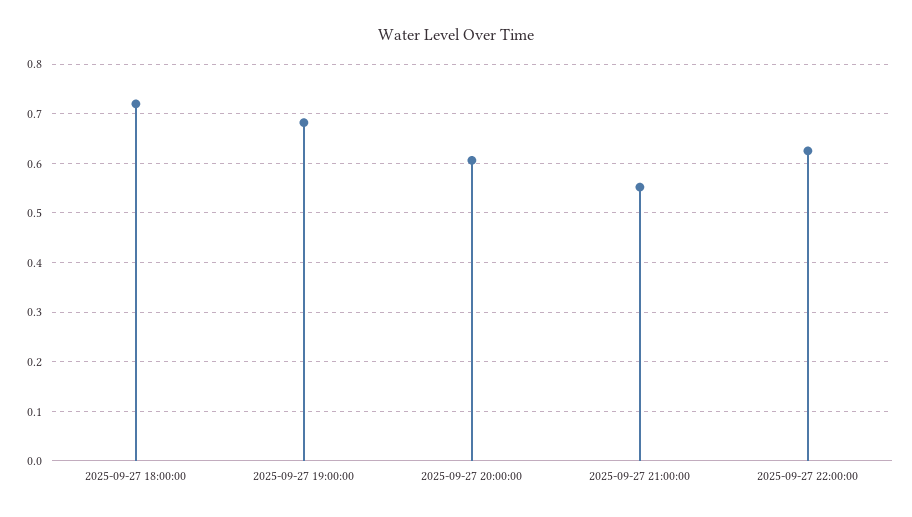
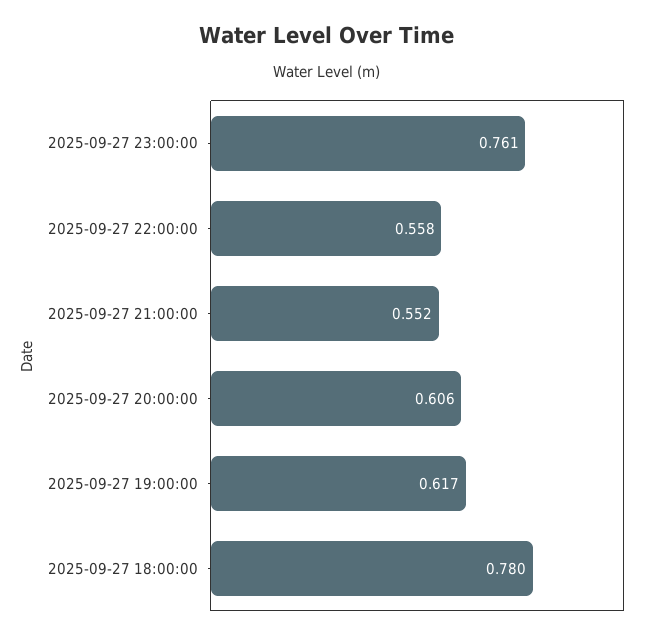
2025-09-27 18:00:00: 0.72 -> 0.78
2025-09-27 19:00:00: 0.68 -> 0.617
2025-09-27 22:00:00: 0.62 -> 0.558
2025-09-27 23:00:00: none -> 0.761

